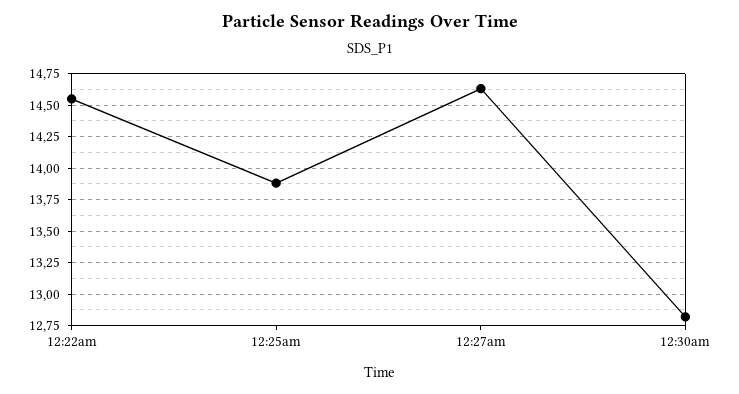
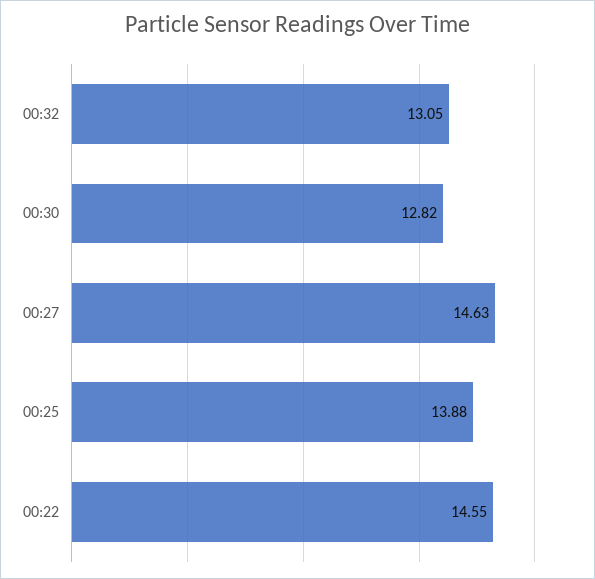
00:32: none -> 13.05

